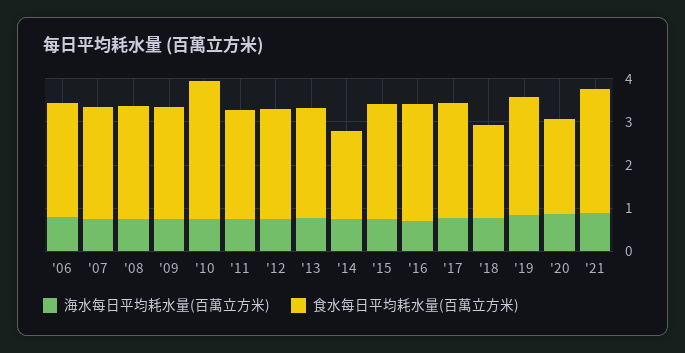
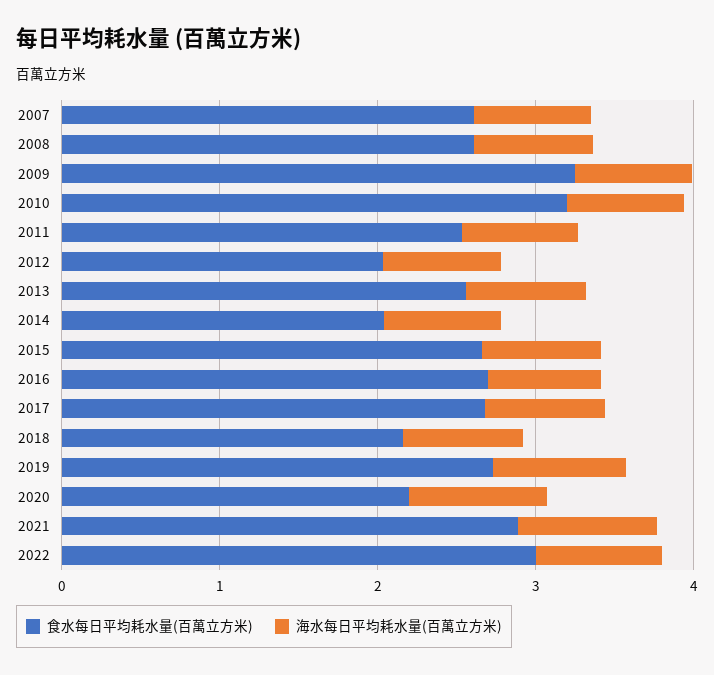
海水每日平均耗水量(百萬立方米), '06: 0.8 -> none
食水每日平均耗水量(百萬立方米), '06: 2.6 -> none
食水每日平均耗水量(百萬立方米), '09: 2.6 -> 3.2
食水每日平均耗水量(百萬立方米), '12: 2.6 -> 2
食水每日平均耗水量(百萬立方米), 2022: none -> 3
海水每日平均耗水量(百萬立方米), 2022: none -> 0.8

